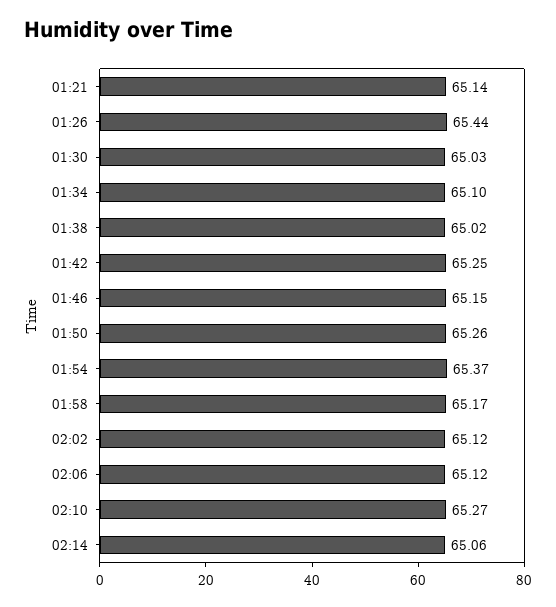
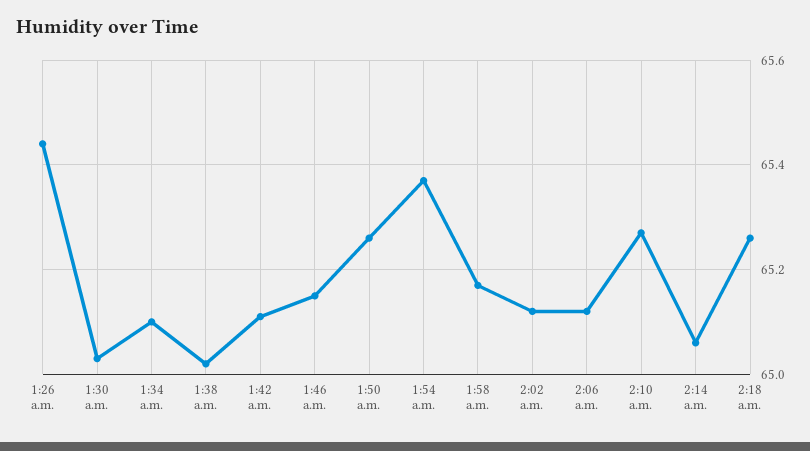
01:21: 65.14 -> none
01:42: 65.25 -> 65.1
2:18 a.m.: none -> 65.25

